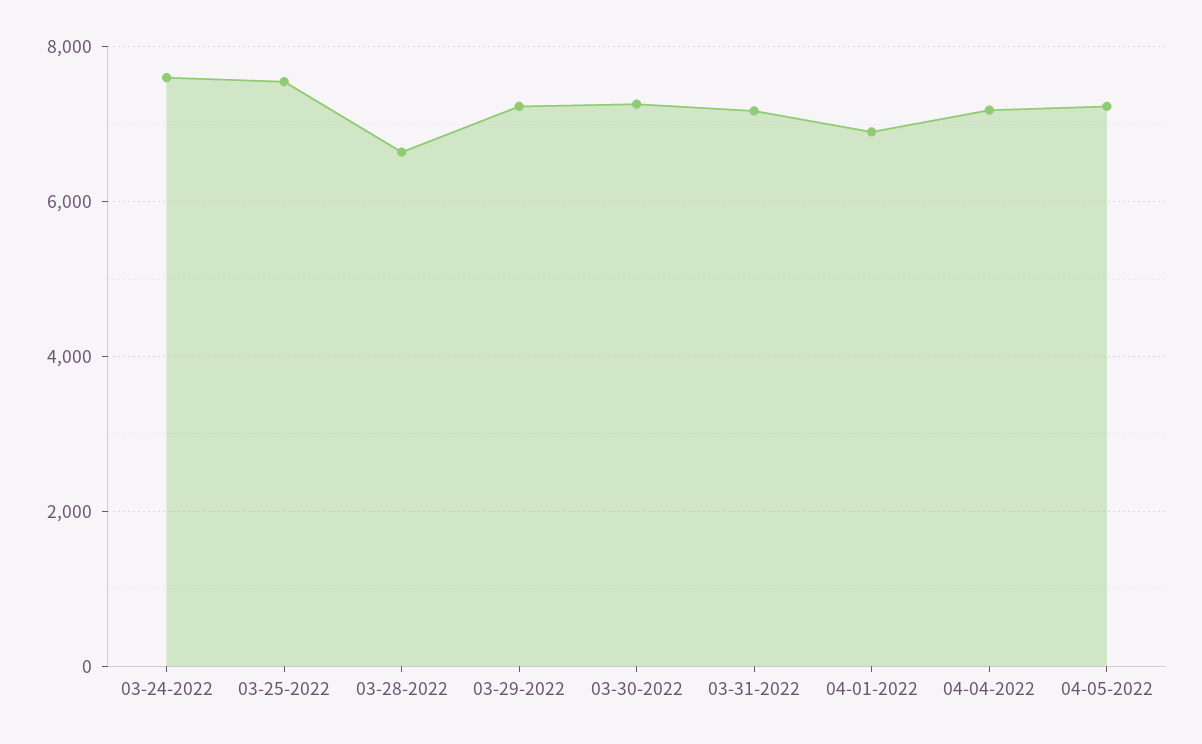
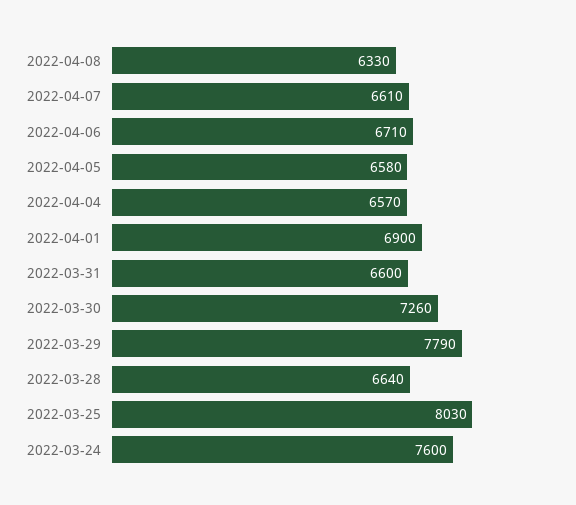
03-25-2022: 7600 -> 8030
03-29-2022: 7200 -> 7790
03-31-2022: 7200 -> 6600
04-04-2022: 7200 -> 6570
04-05-2022: 7200 -> 6580
2022-04-08: none -> 6330
2022-04-07: none -> 6610
2022-04-06: none -> 6710

